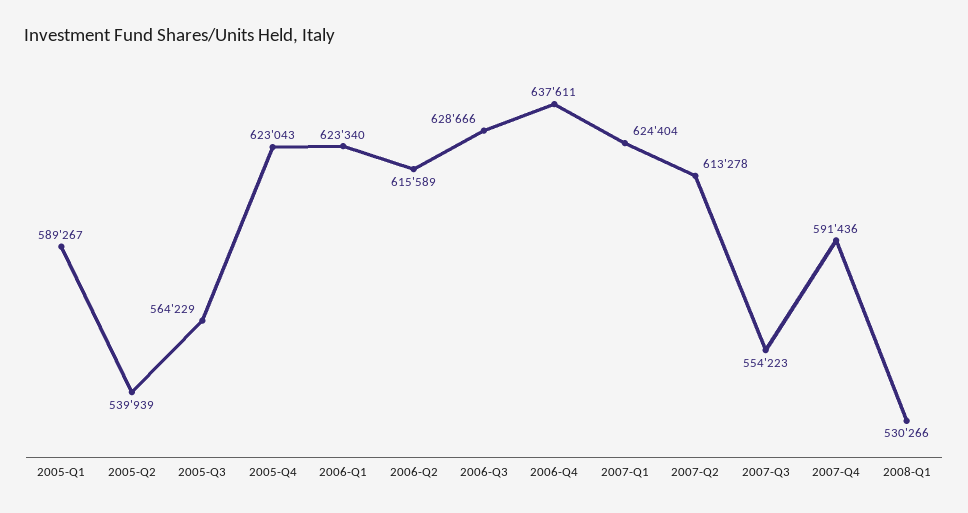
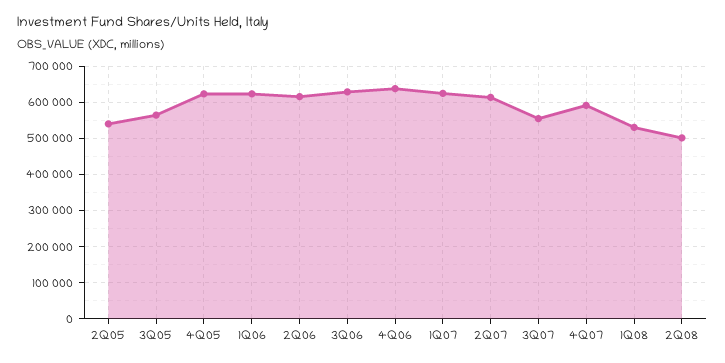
2005-Q1: 589267 -> none
2Q08: none -> 500000

